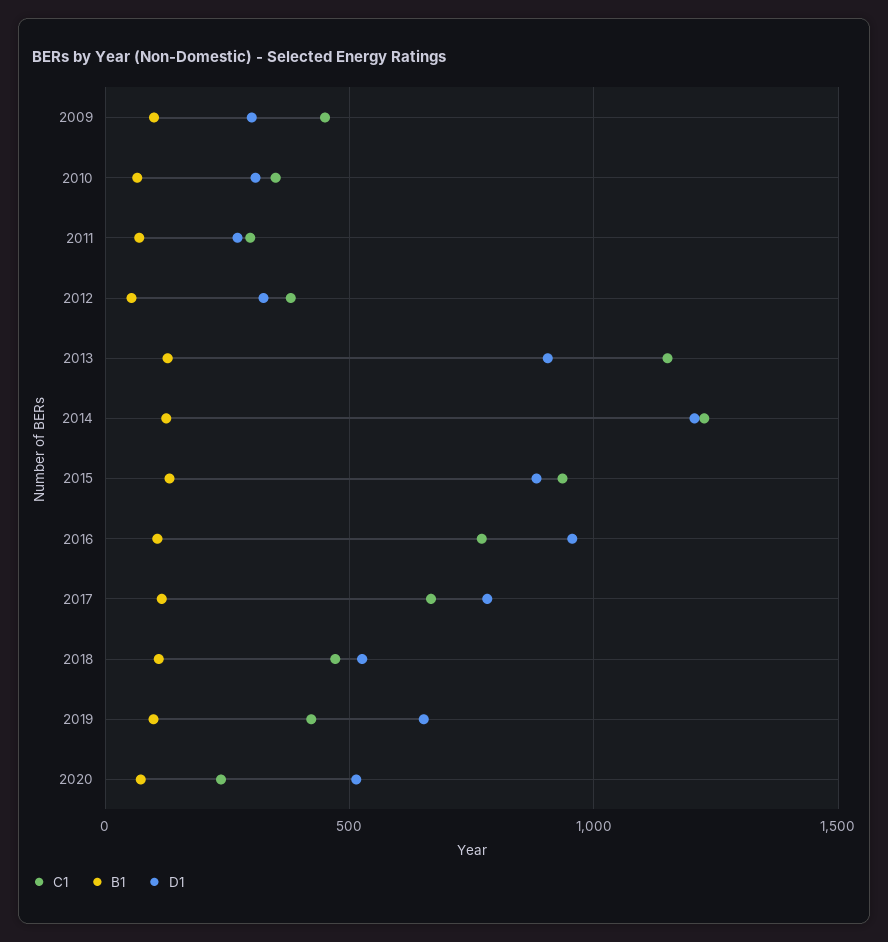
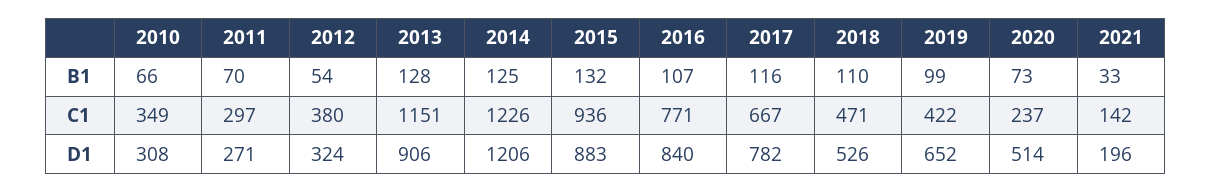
C1, 2009: 450 -> none
B1, 2009: 100 -> none
D1, 2009: 300 -> none
D1, 2016: 950 -> 840
B1, 2021: none -> 33
C1, 2021: none -> 142
D1, 2021: none -> 196

